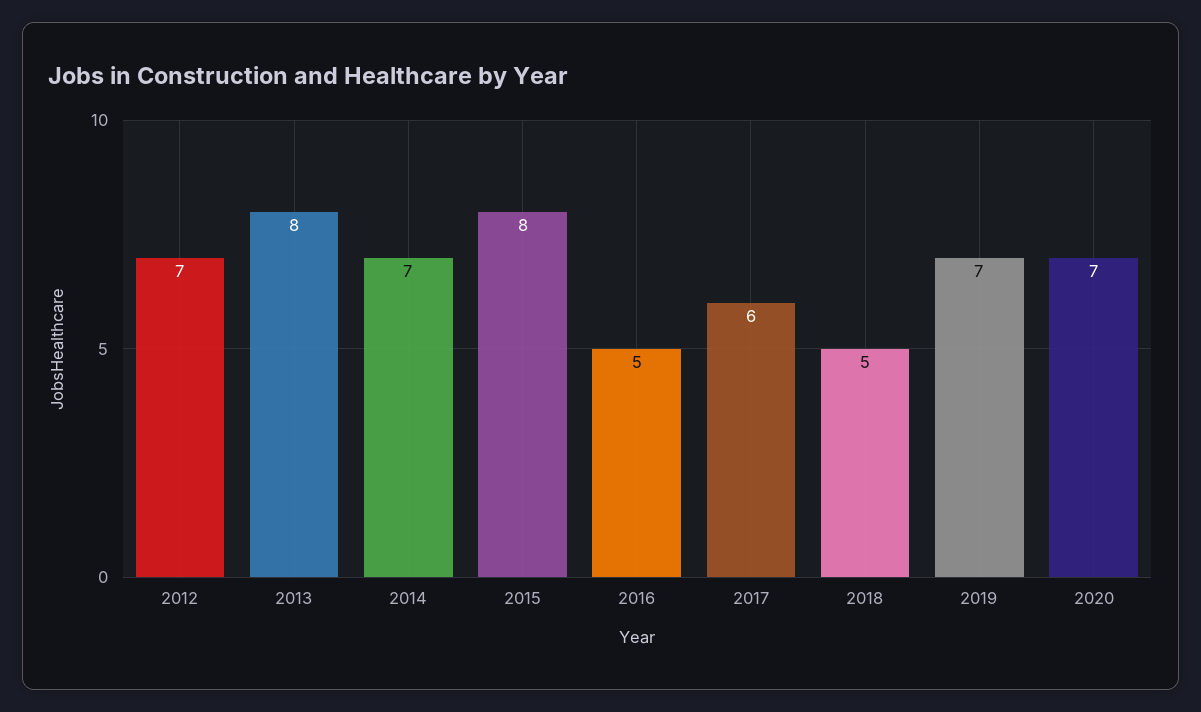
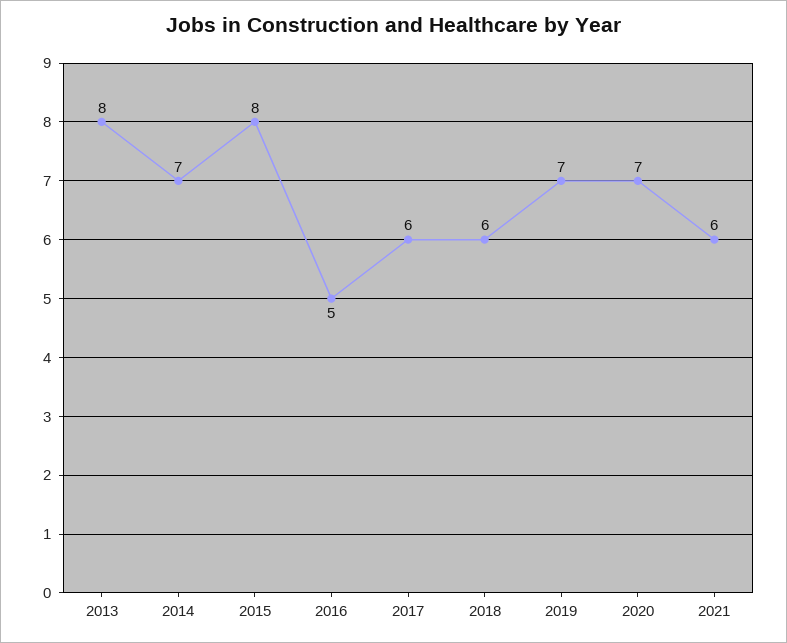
2012: 7 -> none
2018: 5 -> 6
2021: none -> 6

